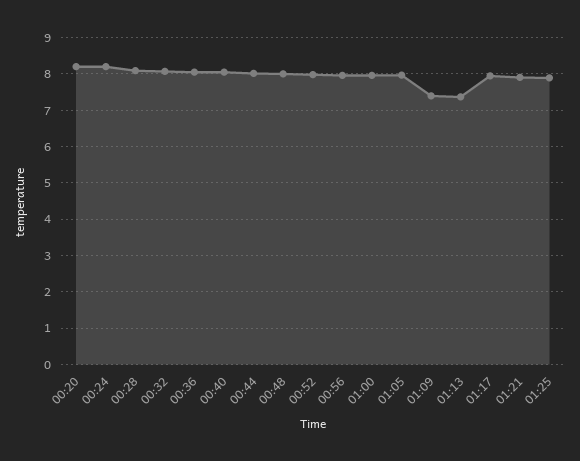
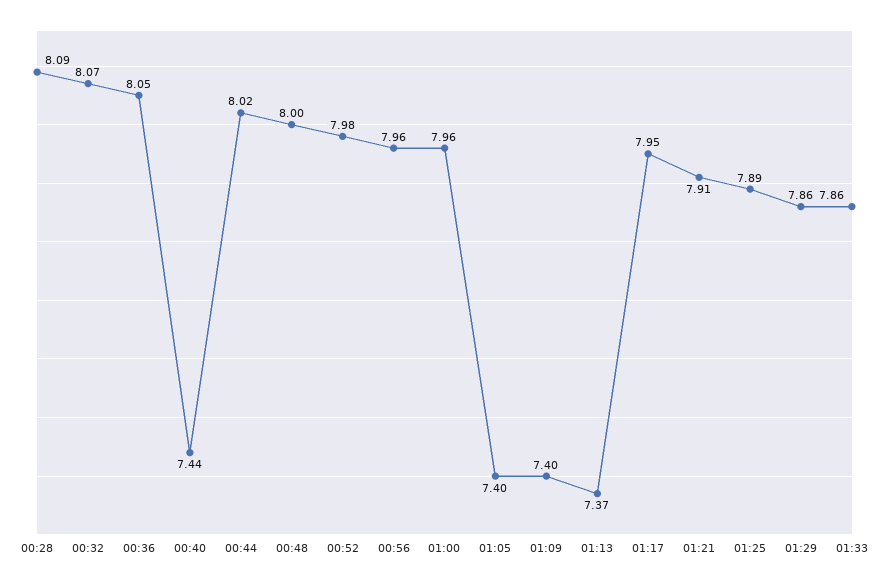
00:20: 8.2 -> none
00:24: 8.2 -> none
00:40: 8 -> 7.44
01:05: 8 -> 7.4
01:29: none -> 7.86
01:33: none -> 7.86

